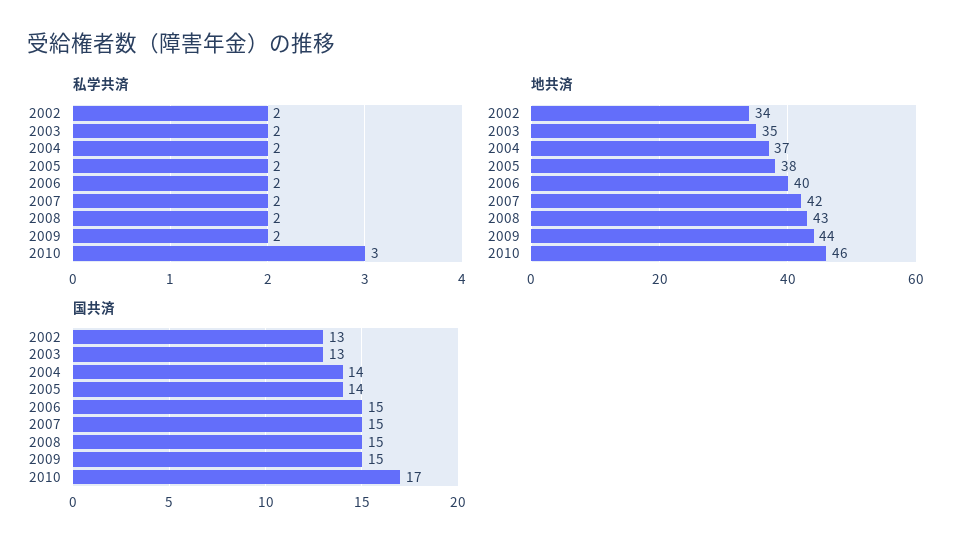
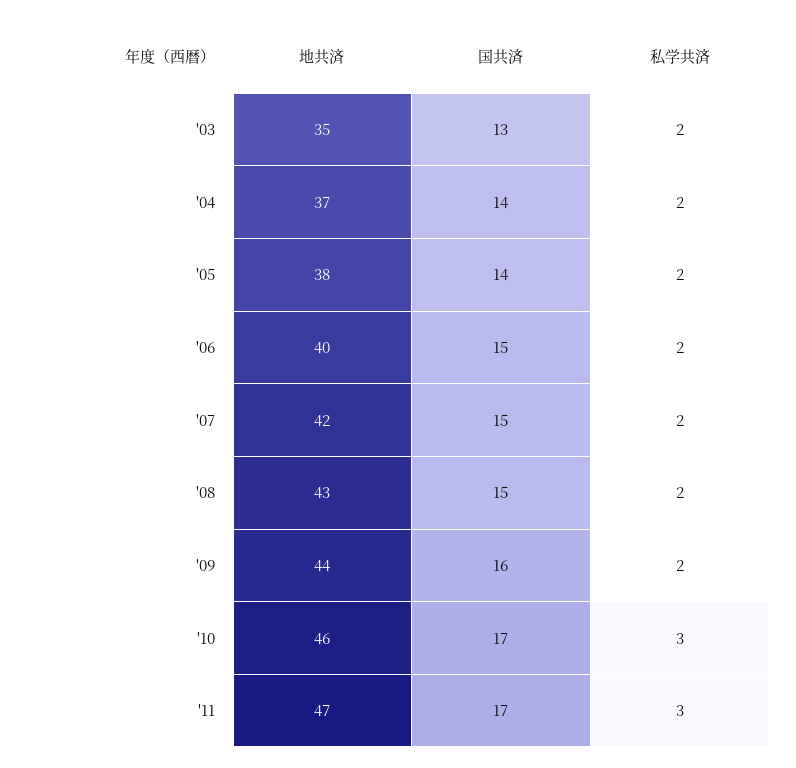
私学共済, 2002: 2 -> none
地共済, 2002: 34 -> none
国共済, 2002: 13 -> none
国共済, 2009: 15 -> 16
地共済, '11: none -> 47
国共済, '11: none -> 17
私学共済, '11: none -> 3

